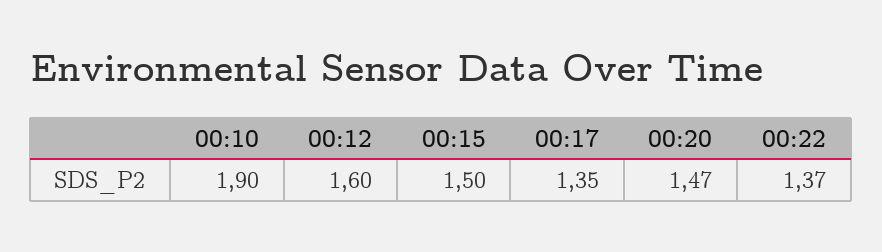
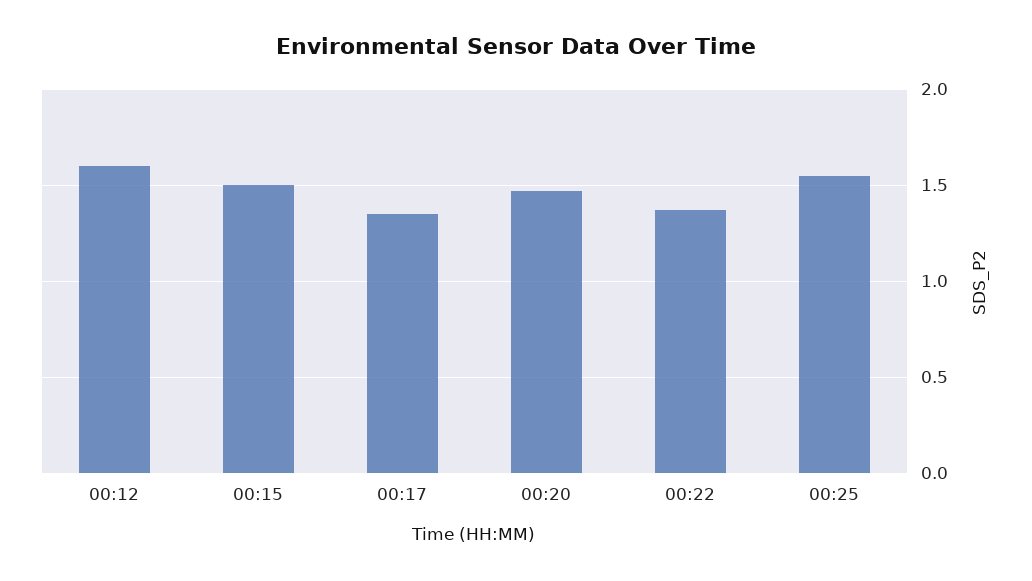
00:10: 1.9 -> none
00:25: none -> 1.55

